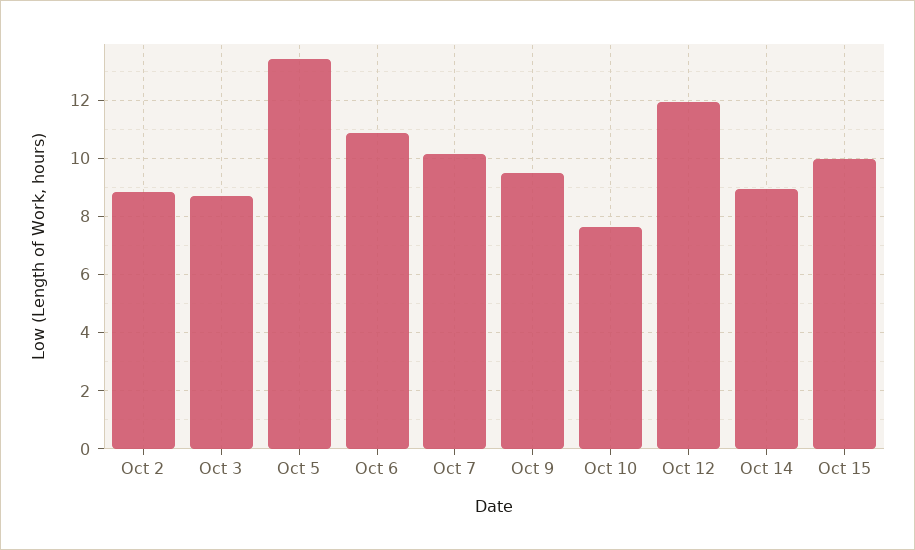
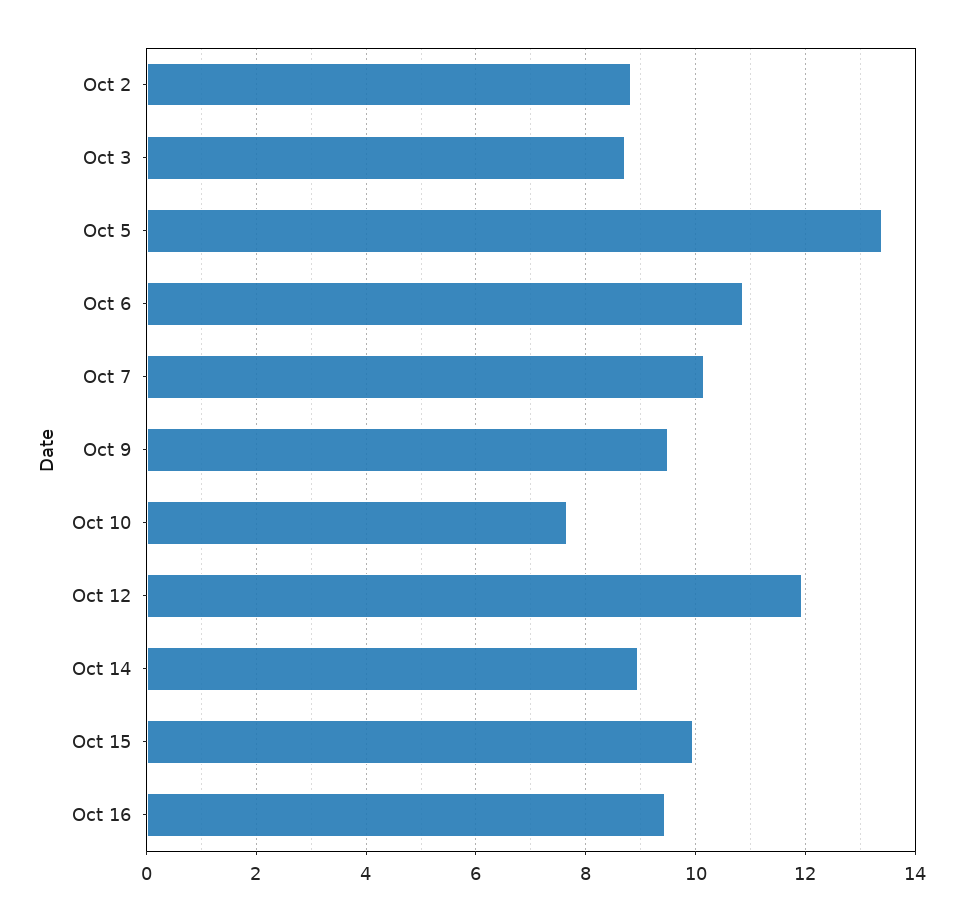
Oct 16: none -> 9.4

